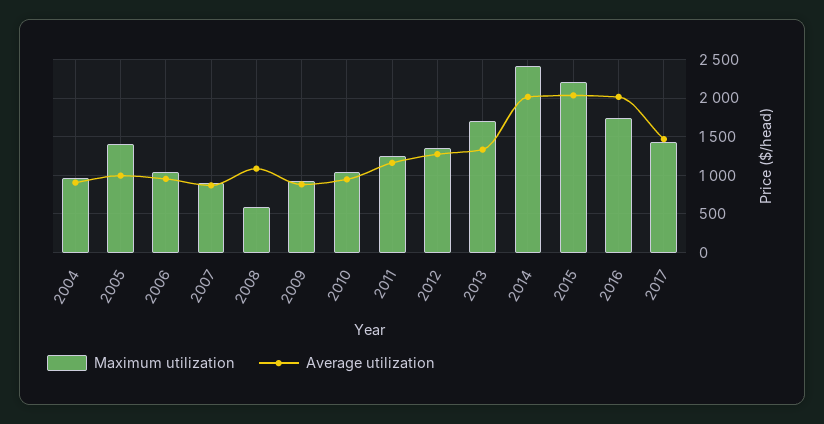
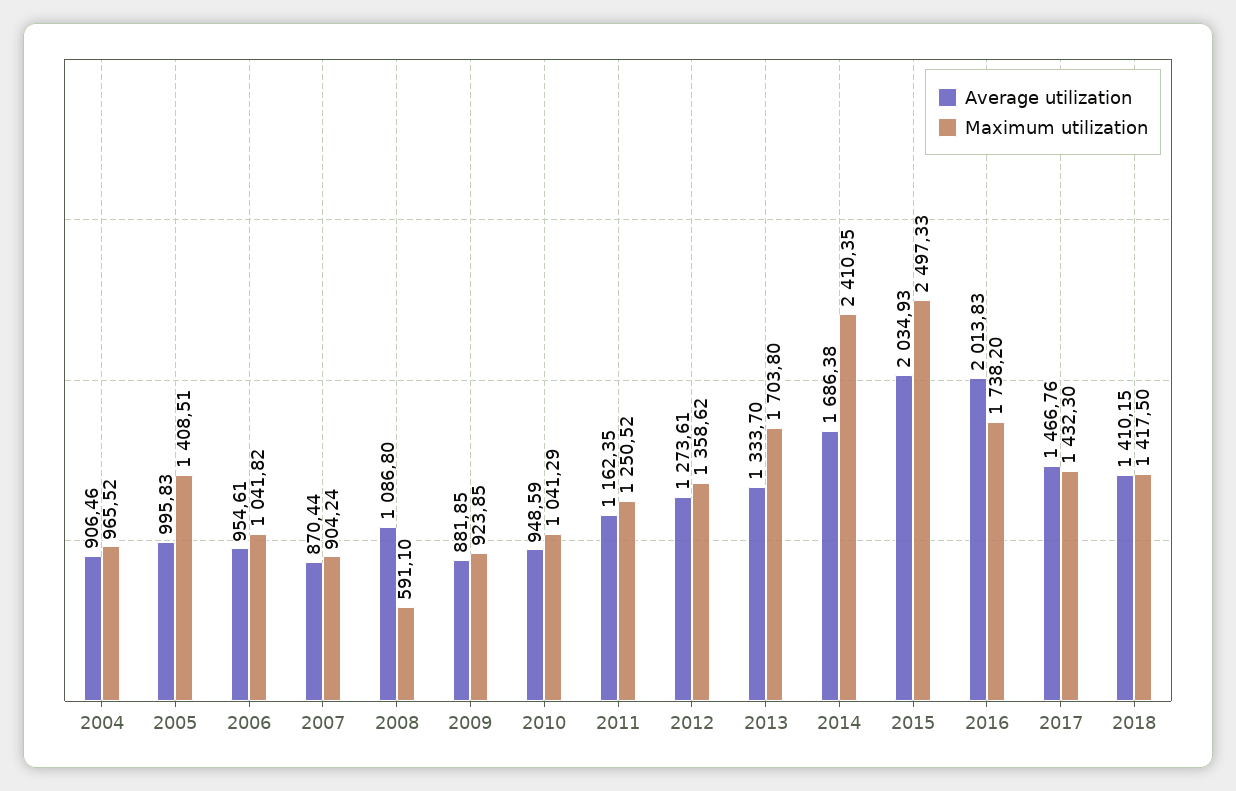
Average utilization, 2014: 2000 -> 1686.38
Maximum utilization, 2015: 2200 -> 2497.33
Average utilization, 2018: none -> 1410.15
Maximum utilization, 2018: none -> 1417.5

